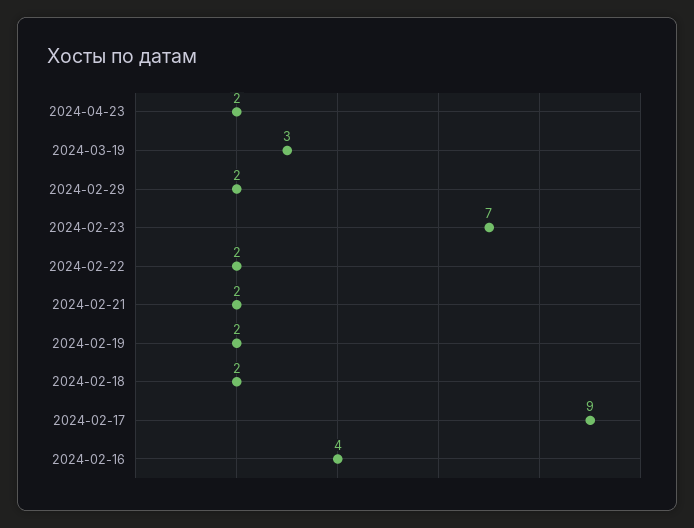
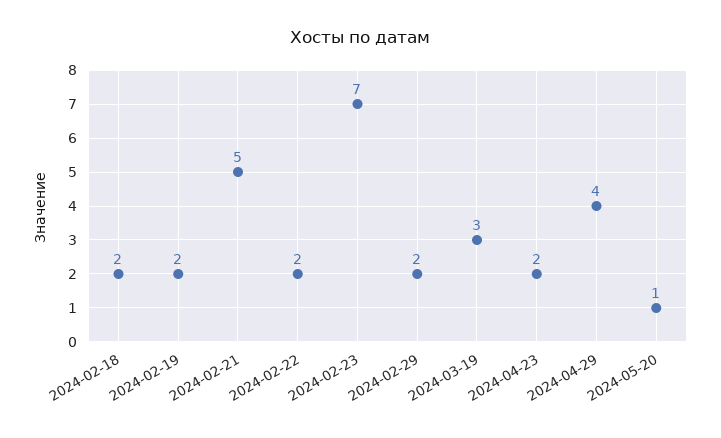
2024-02-21: 2 -> 5
2024-02-17: 9 -> none
2024-02-16: 4 -> none
2024-04-29: none -> 4
2024-05-20: none -> 1

